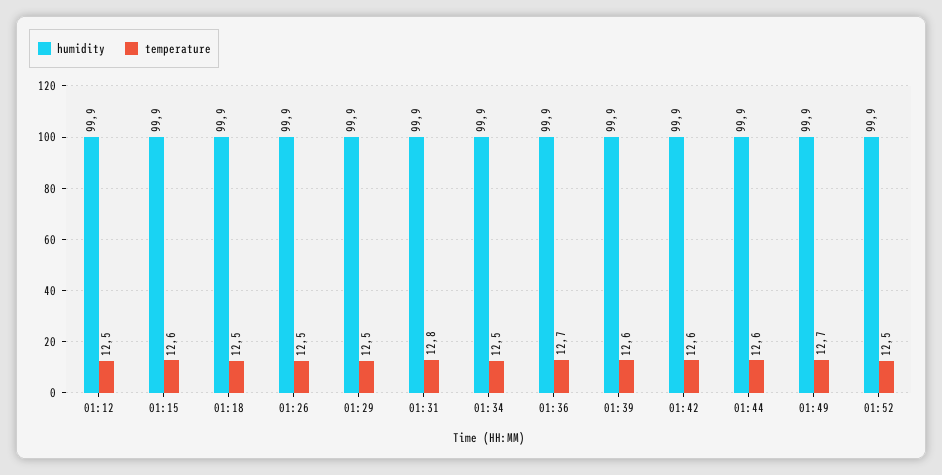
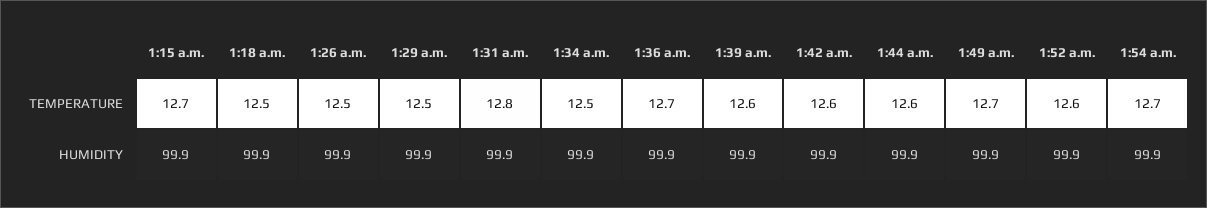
humidity, 01:12: 99.9 -> none
temperature, 01:12: 12.5 -> none
temperature, 01:15: 12.6 -> 12.7
temperature, 01:52: 12.5 -> 12.6
temperature, 1:54 a.m.: none -> 12.7
humidity, 1:54 a.m.: none -> 99.9

